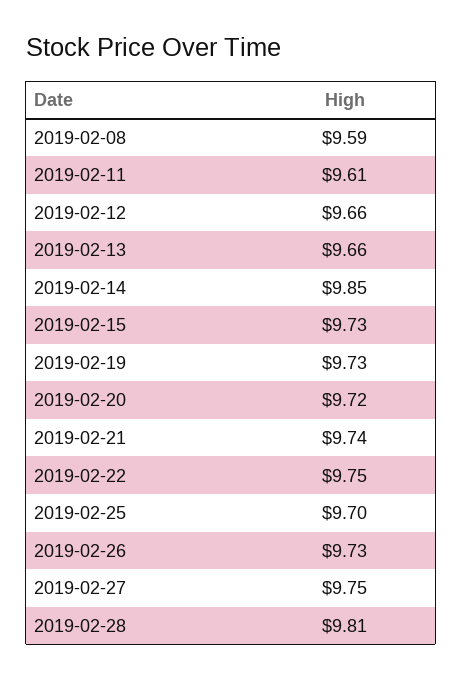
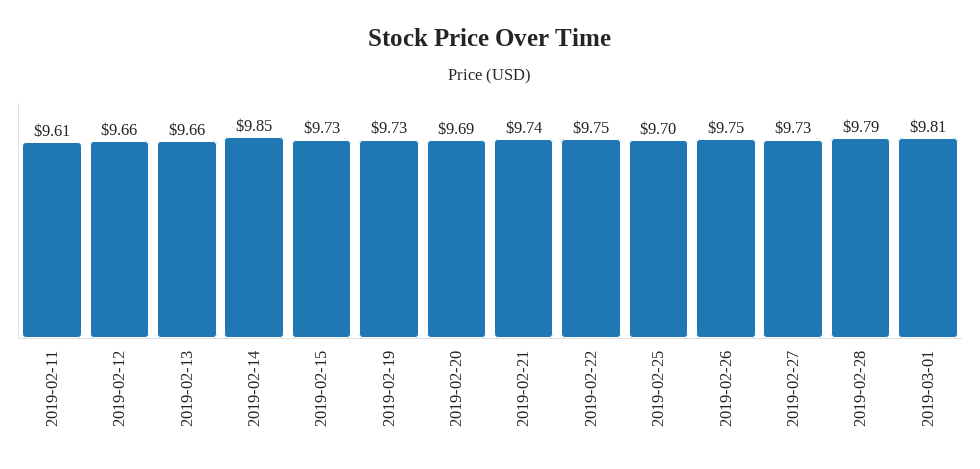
2019-02-08: 9.59 -> none
2019-02-20: 9.72 -> 9.69
2019-02-26: 9.73 -> 9.75
2019-02-27: 9.75 -> 9.73
2019-02-28: 9.81 -> 9.79
2019-03-01: none -> 9.81

